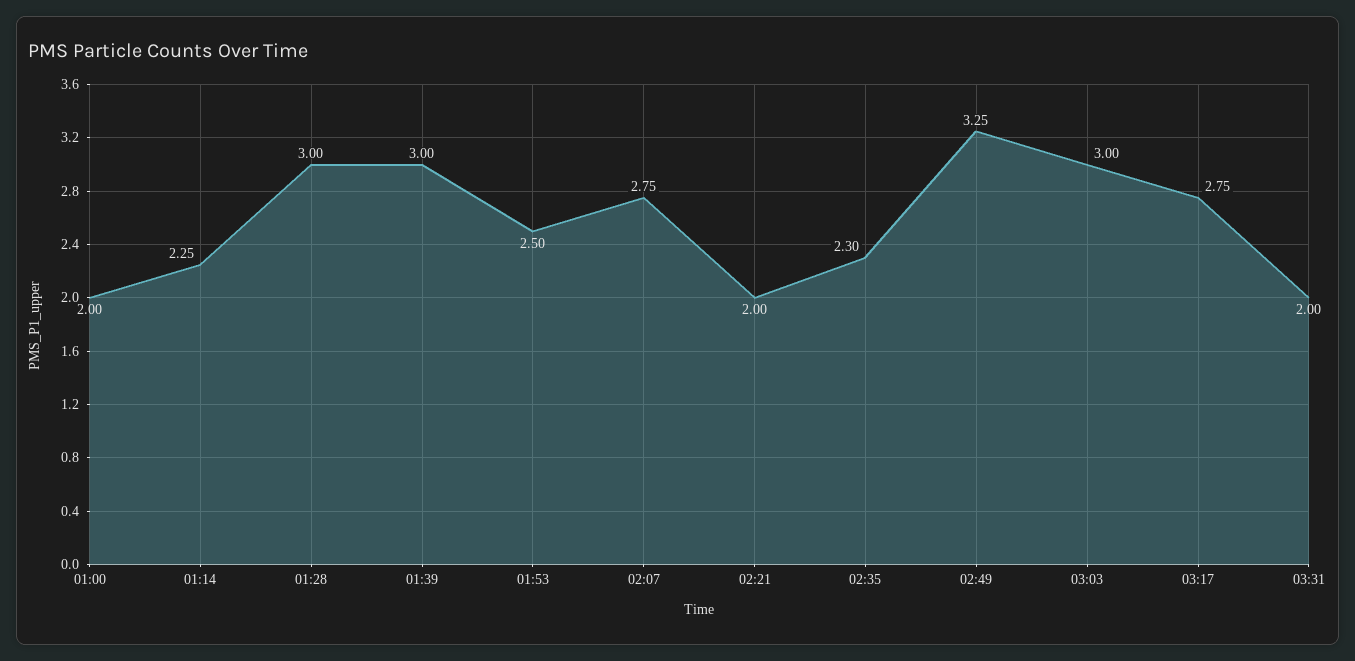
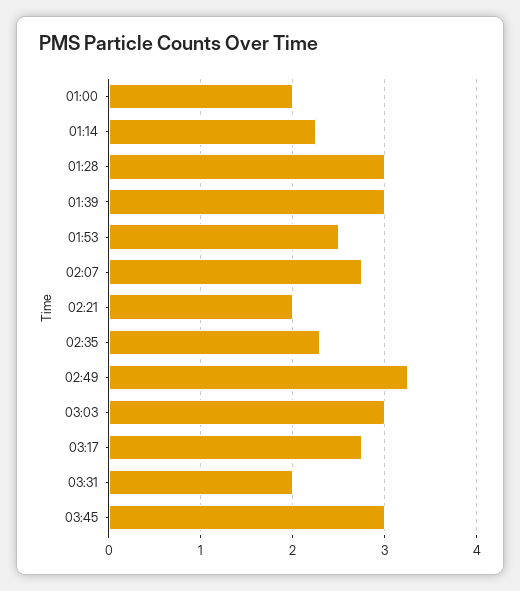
03:45: none -> 3

